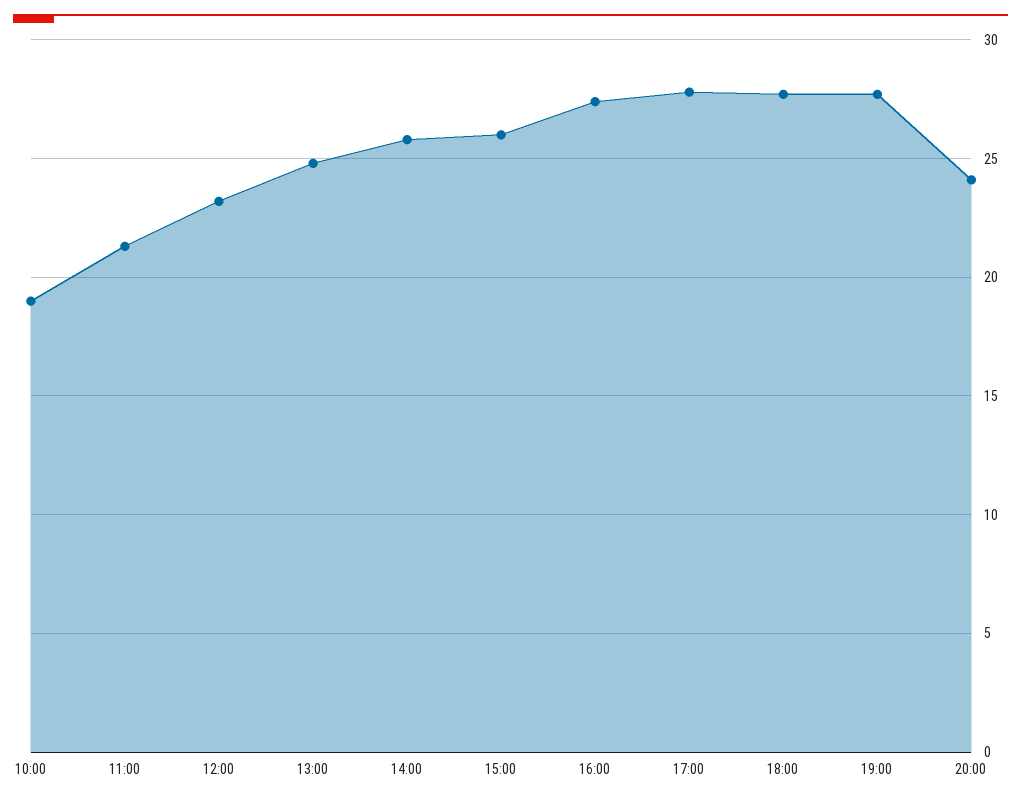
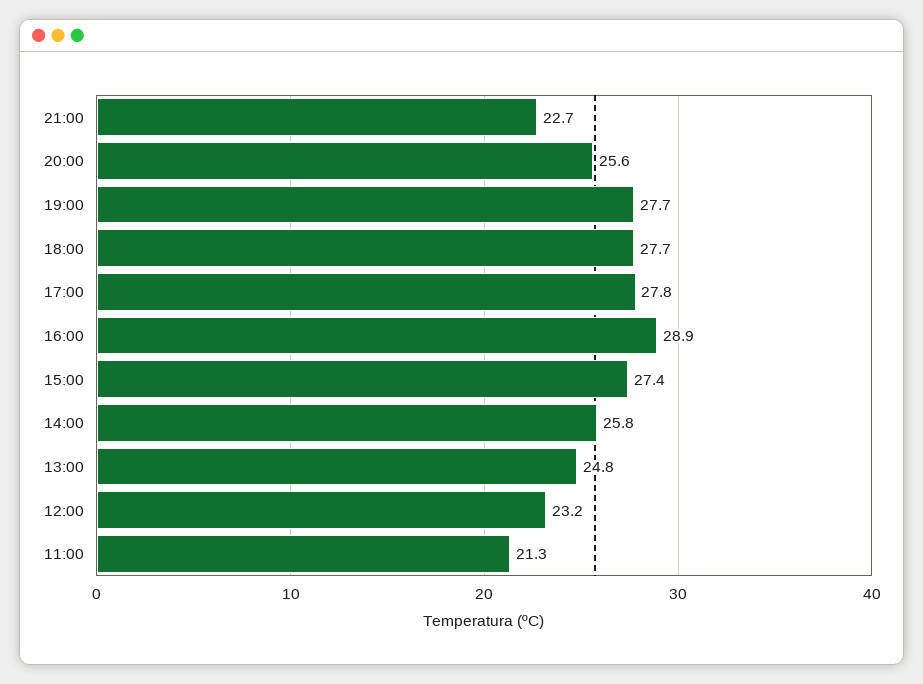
10:00: 19 -> none
15:00: 26 -> 27.4
16:00: 27.5 -> 28.9
20:00: 24 -> 25.6
21:00: none -> 22.7

